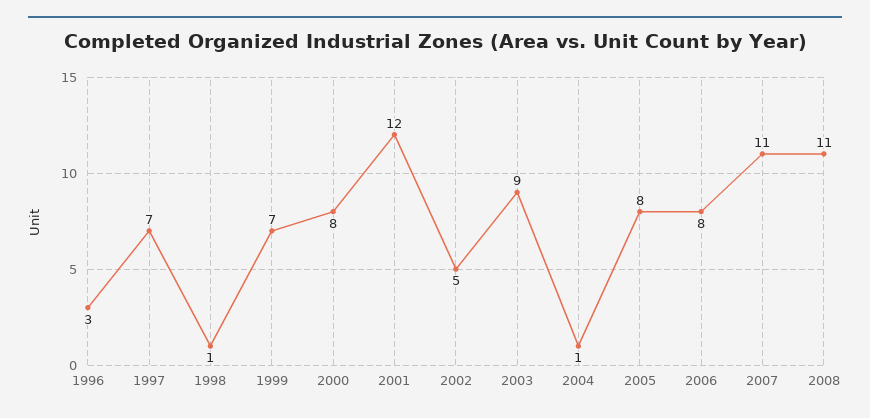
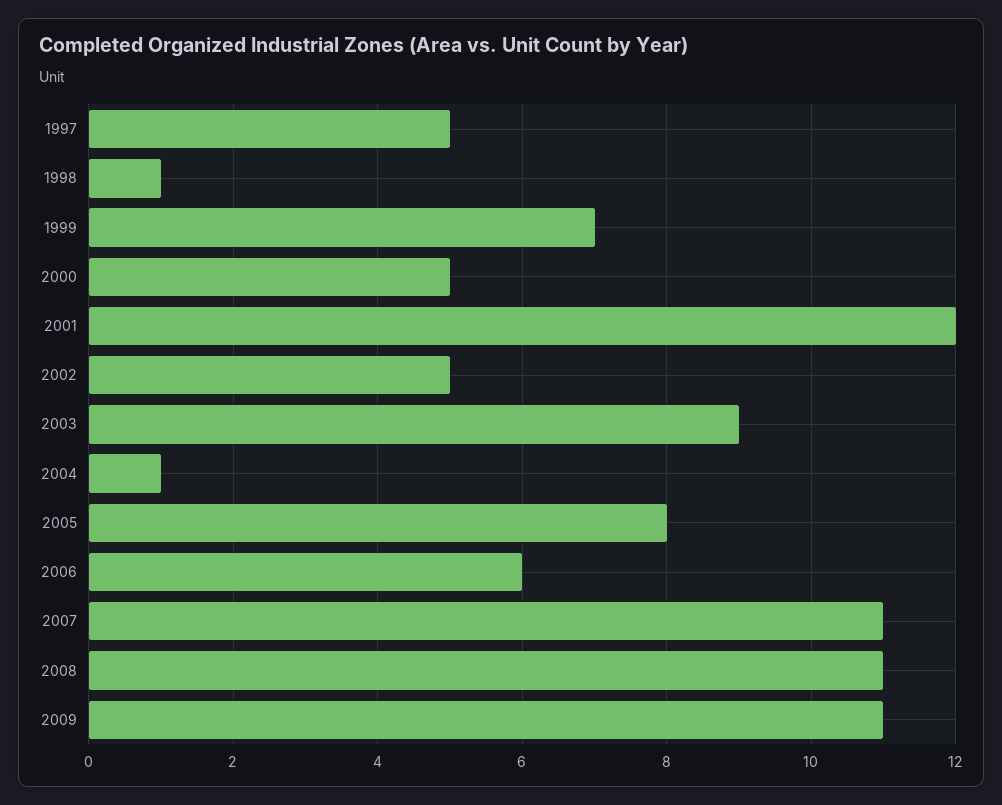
1996: 3 -> none
1997: 7 -> 5
2000: 8 -> 5
2006: 8 -> 6
2009: none -> 11

